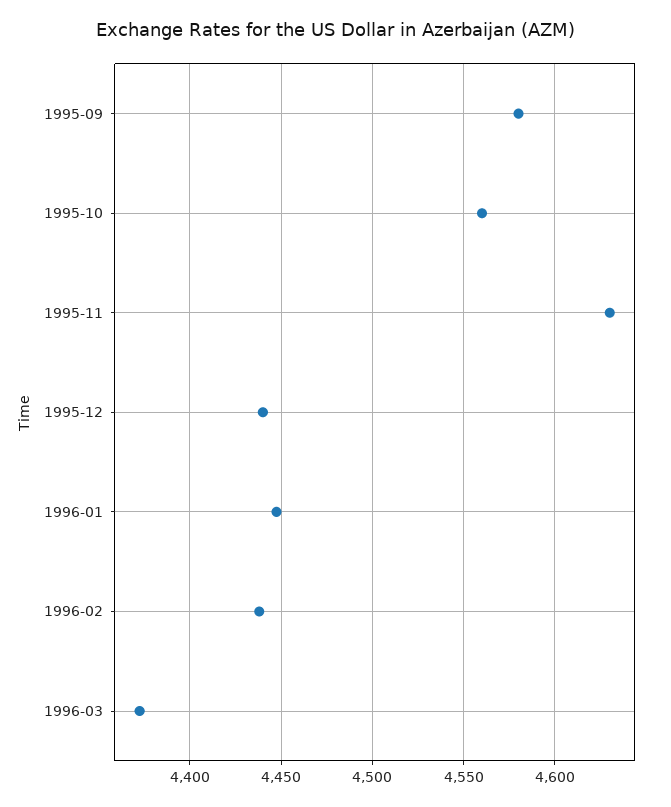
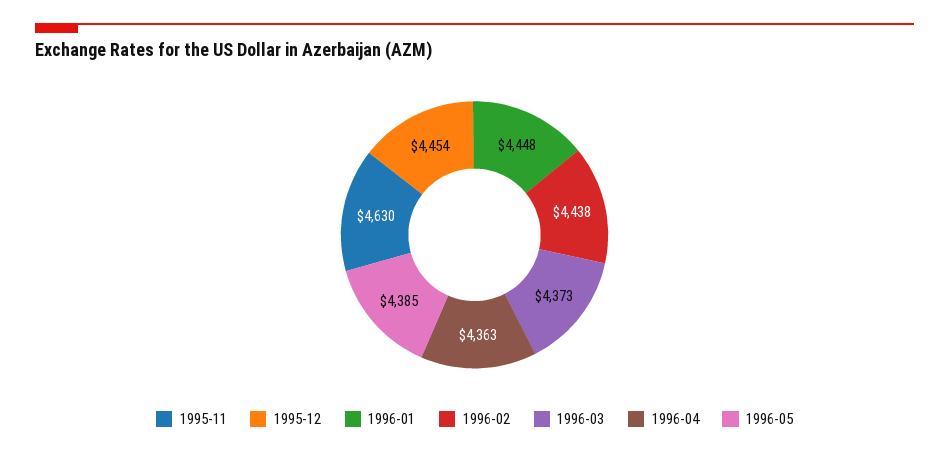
1995-09: 4580 -> none
1995-10: 4560 -> none
1995-12: 4440 -> 4454
1996-04: none -> 4363
1996-05: none -> 4385

